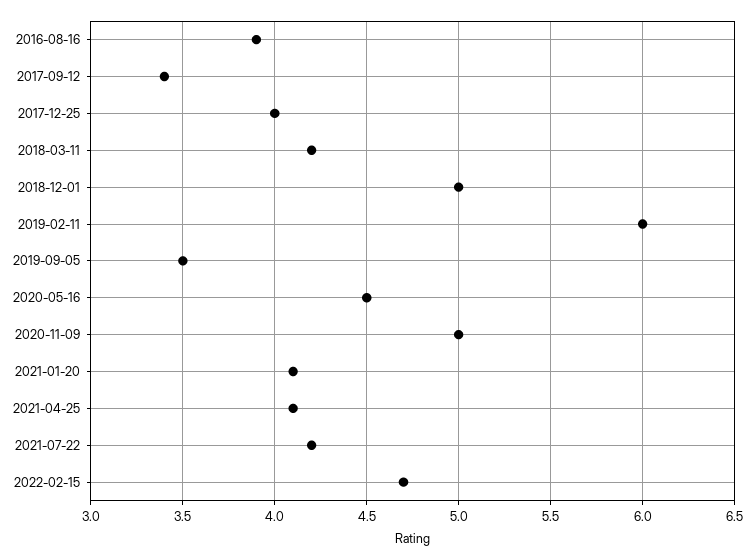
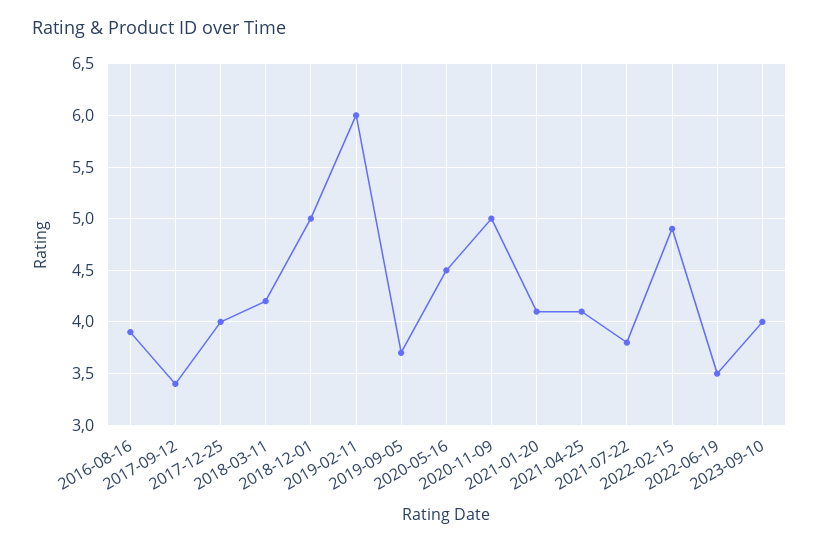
2019-09-05: 3.5 -> 3.7
2021-07-22: 4.2 -> 3.8
2022-02-15: 4.7 -> 4.9
2022-06-19: none -> 3.5
2023-09-10: none -> 4

